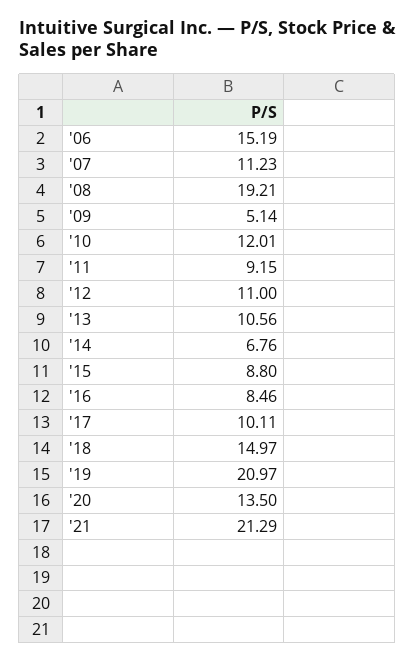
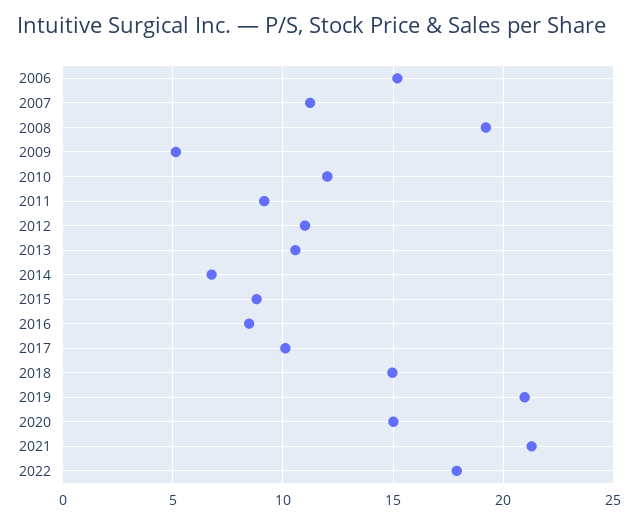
'20: 13.5 -> 15
2022: none -> 18

